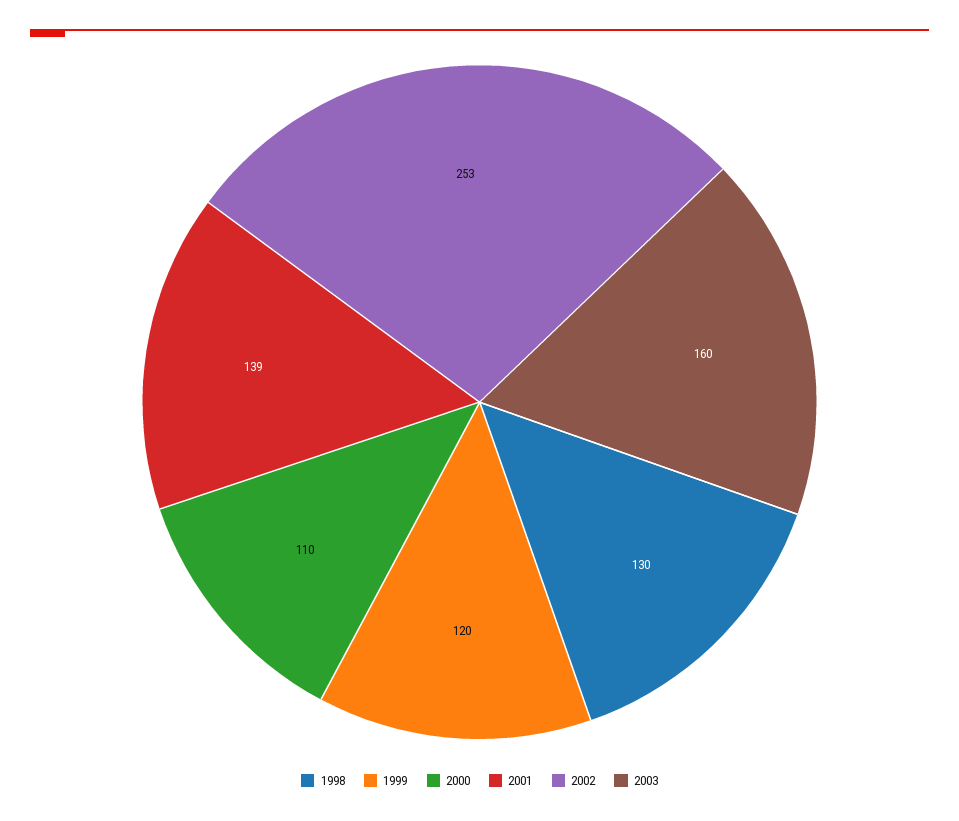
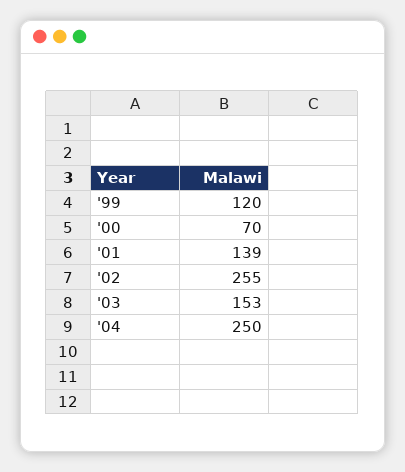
1998: 130 -> none
2000: 110 -> 70
2002: 253 -> 255
2003: 160 -> 153
'04: none -> 250

